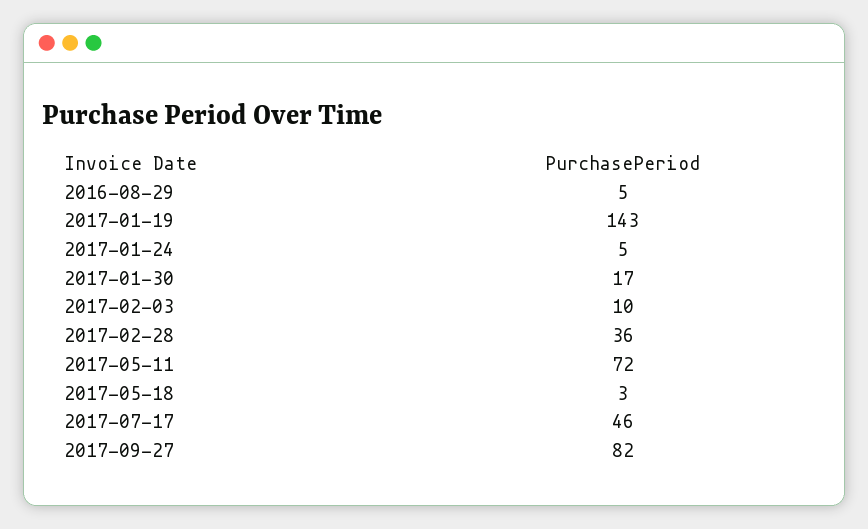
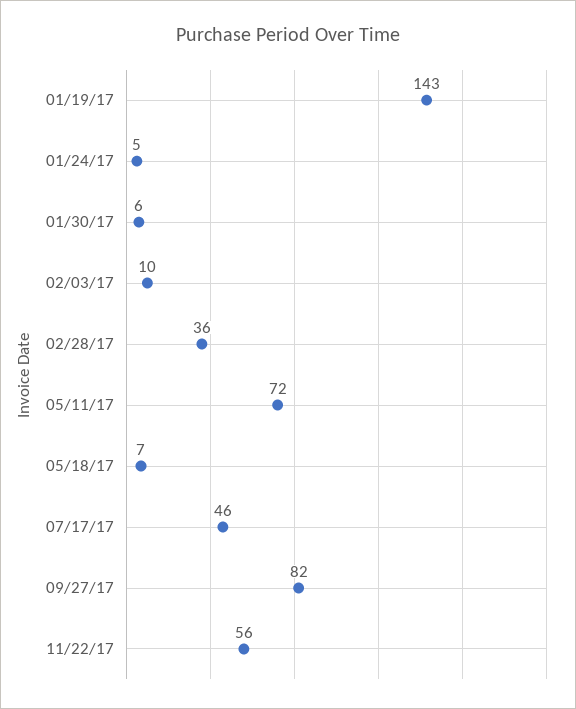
2016-08-29: 5 -> none
2017-01-30: 17 -> 6
2017-05-18: 3 -> 7
11/22/17: none -> 56

